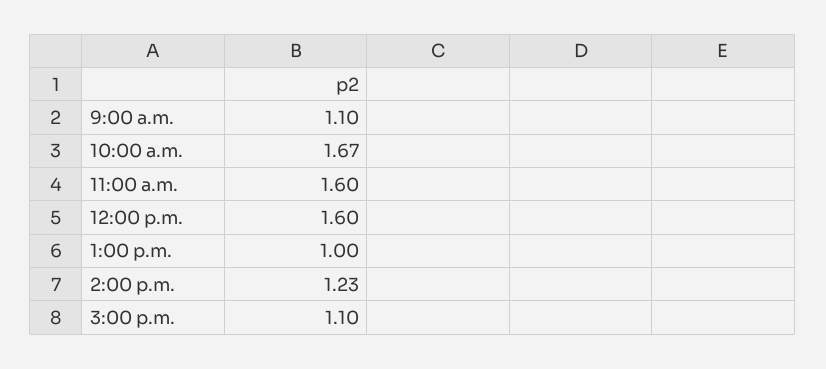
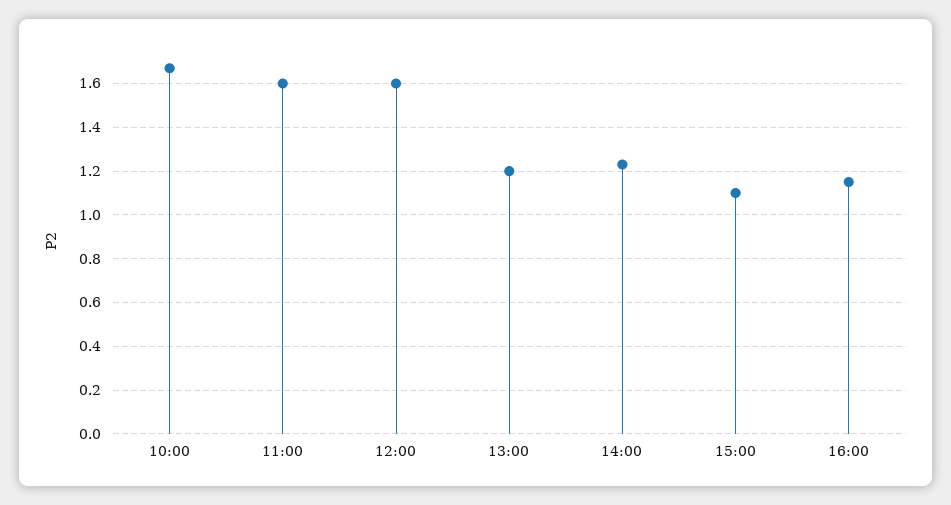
9:00 a.m.: 1.1 -> none
1:00 p.m.: 1 -> 1.2
16:00: none -> 1.15

